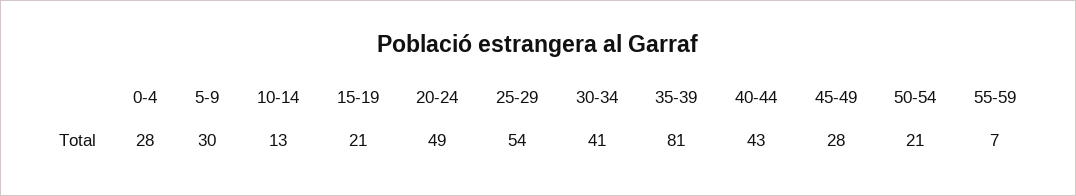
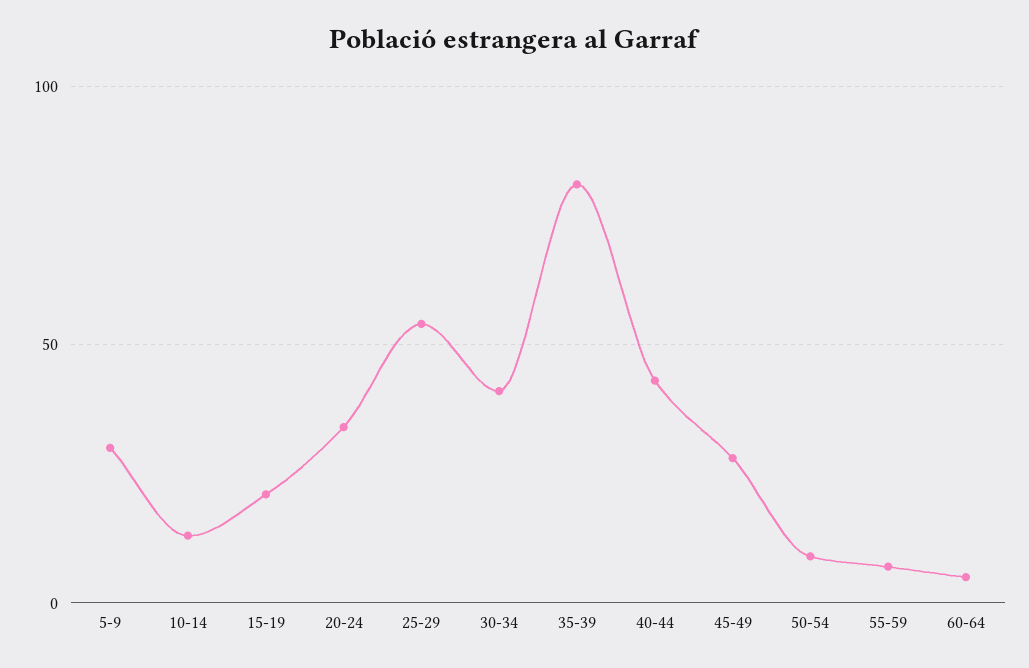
0-4: 28 -> none
20-24: 49 -> 35
50-54: 21 -> 10
60-64: none -> 5

